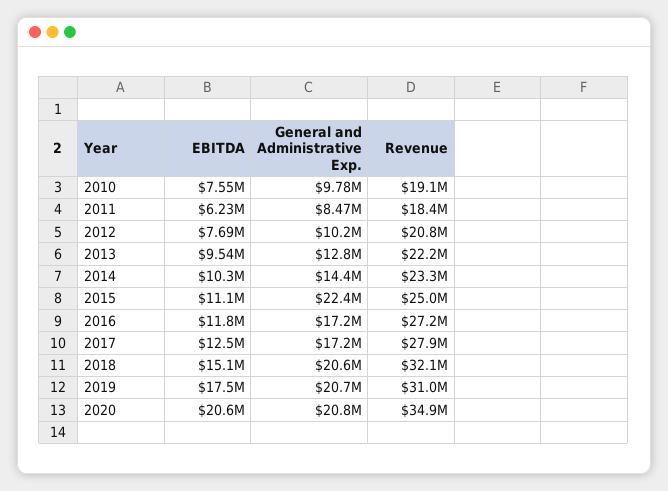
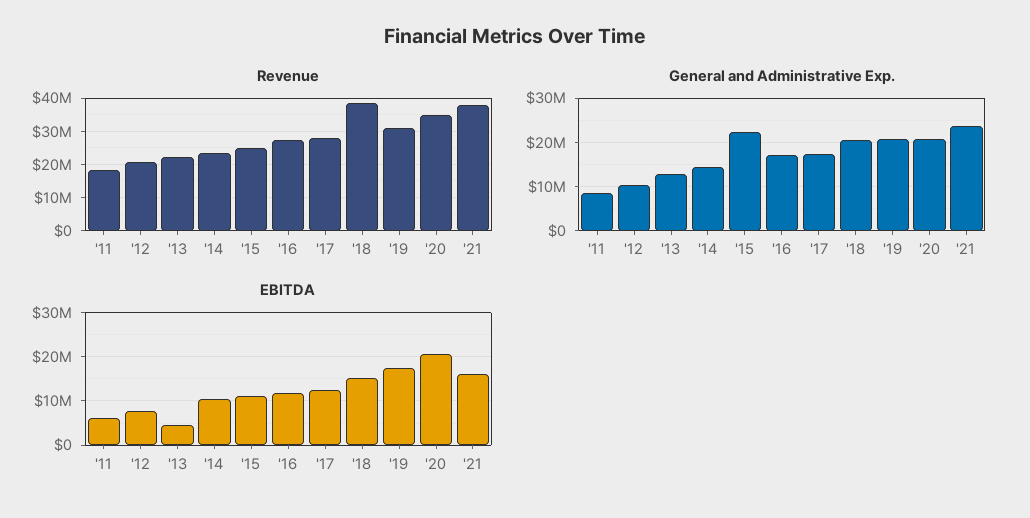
EBITDA, 2010: 7550000 -> none
General and Administrative Exp., 2010: 9780000 -> none
Revenue, 2010: 19100000 -> none
EBITDA, 2013: 9540000 -> 4000000
Revenue, 2018: 32100000 -> 38000000
Revenue, '21: none -> 38000000
General and Administrative Exp., '21: none -> 24000000
EBITDA, '21: none -> 16000000

